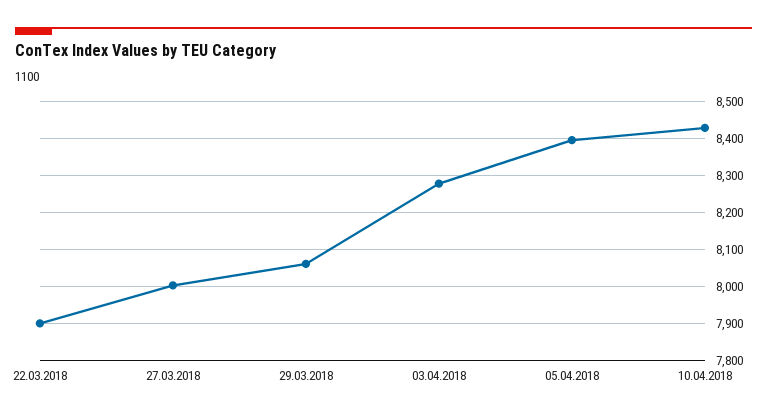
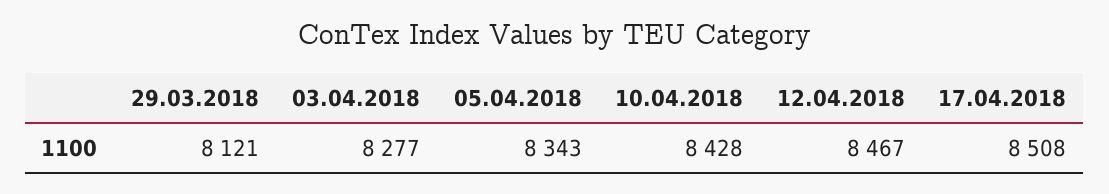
22.03.2018: 7900 -> none
27.03.2018: 8000 -> none
29.03.2018: 8060 -> 8121
05.04.2018: 8400 -> 8343
12.04.2018: none -> 8467
17.04.2018: none -> 8508

